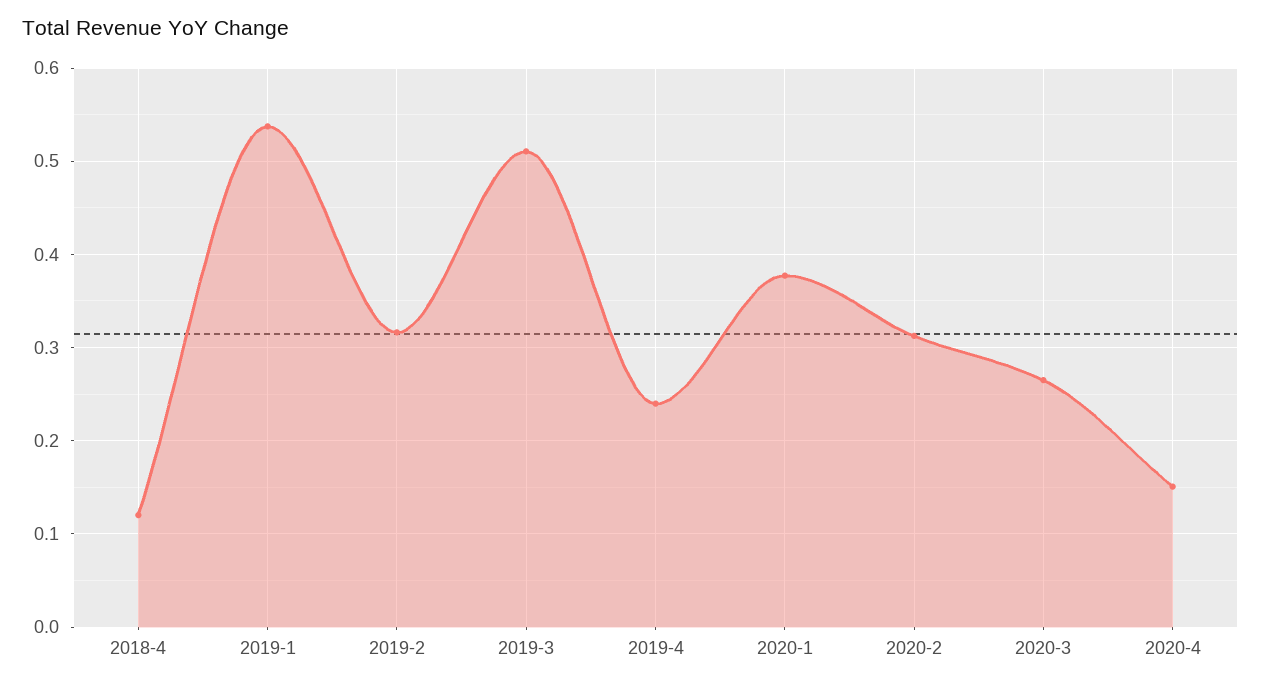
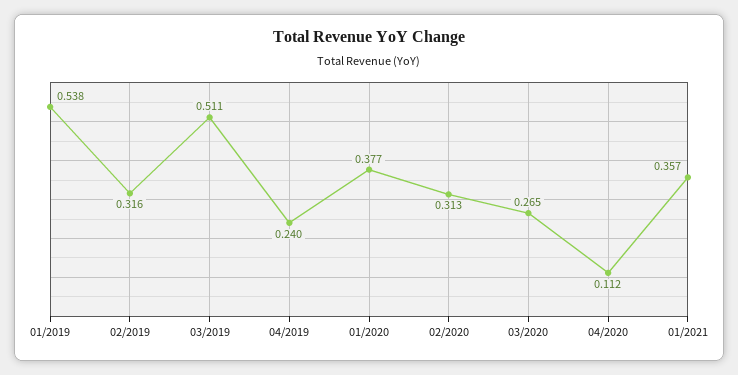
2018-4: 0.12 -> none
2020-4: 0.15 -> 0.112
01/2021: none -> 0.357

